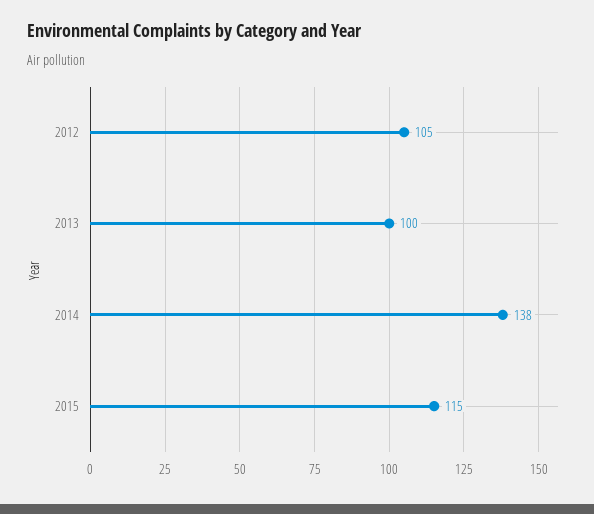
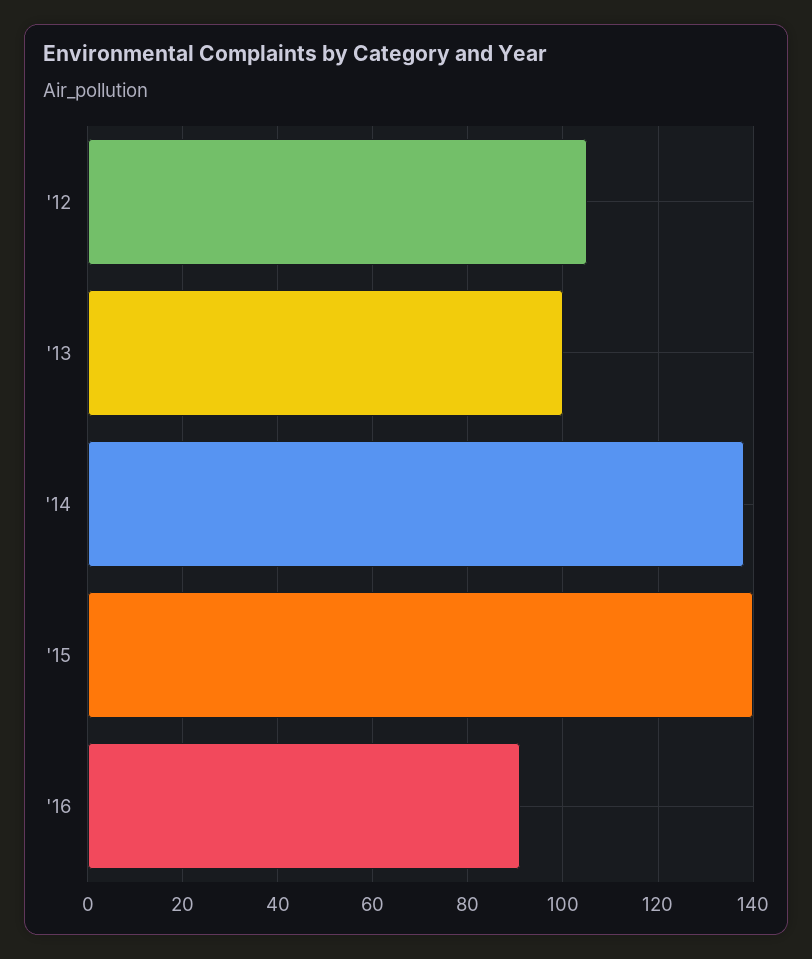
2015: 115 -> 140
'16: none -> 90

